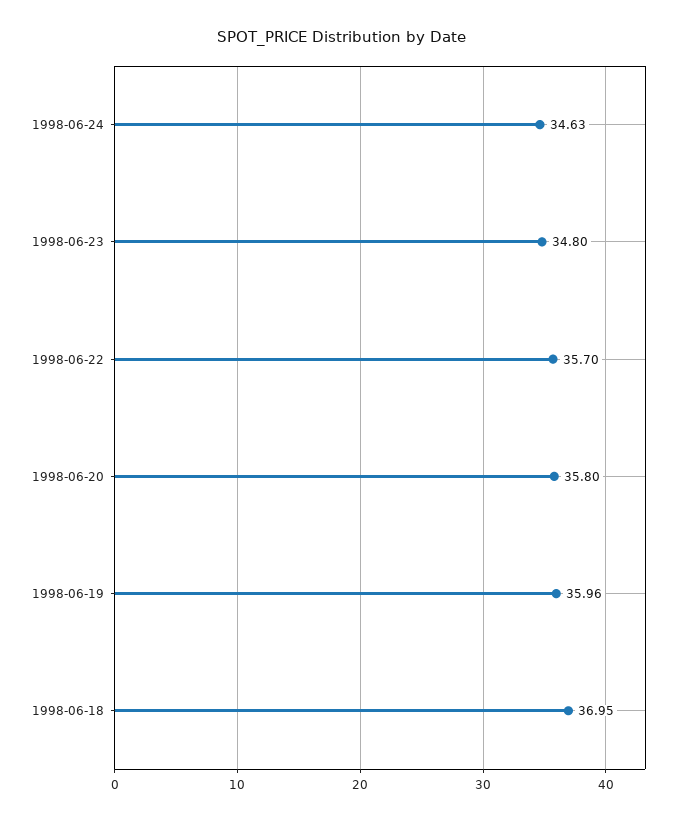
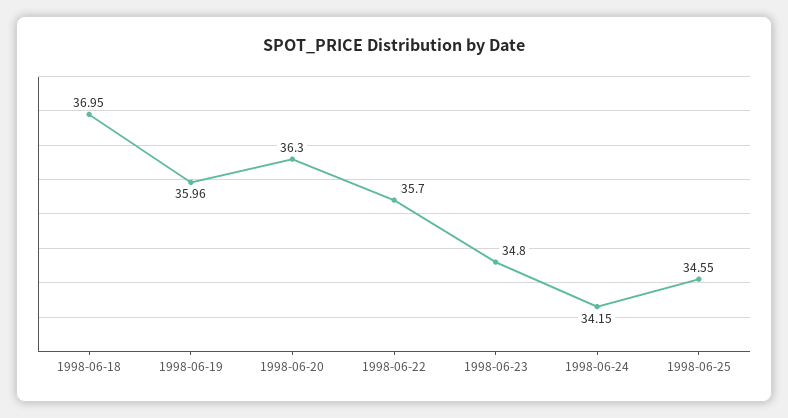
1998-06-24: 34.63 -> 34.15
1998-06-20: 35.8 -> 36.3
1998-06-25: none -> 34.55

